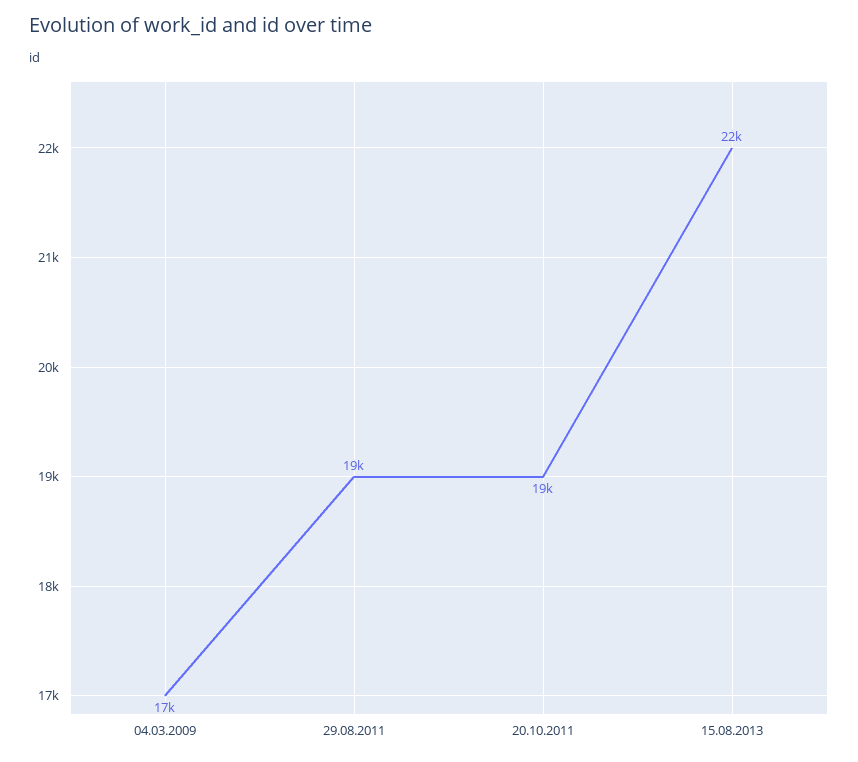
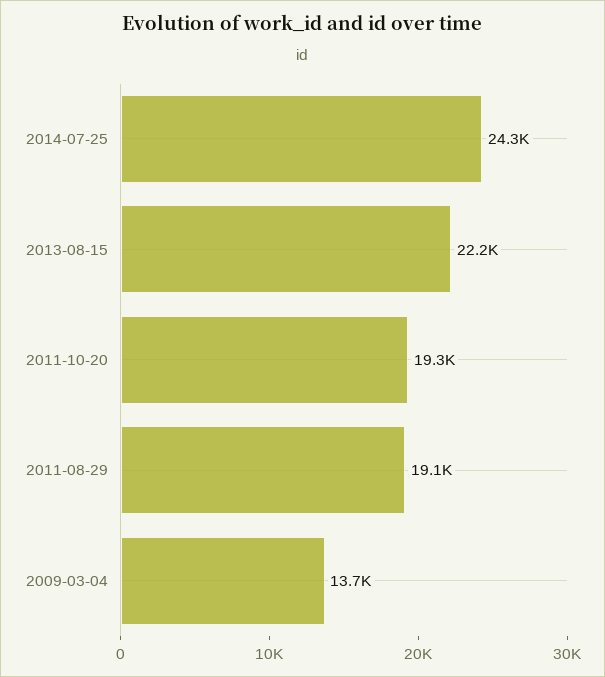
04.03.2009: 17000 -> 13700
2014-07-25: none -> 24300

